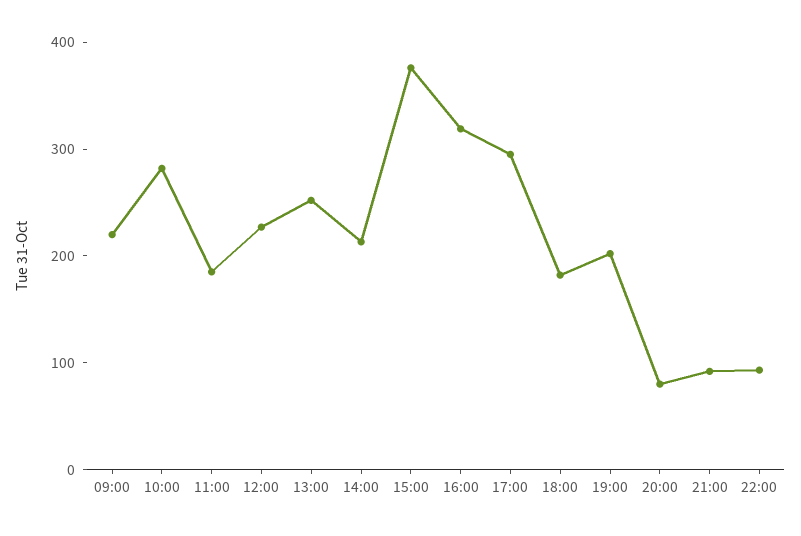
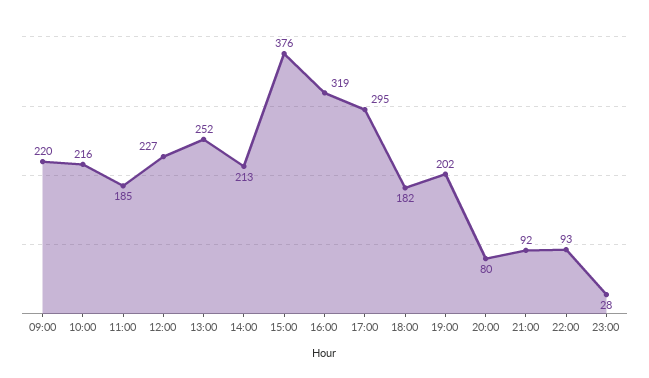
10:00: 280 -> 216
23:00: none -> 28

